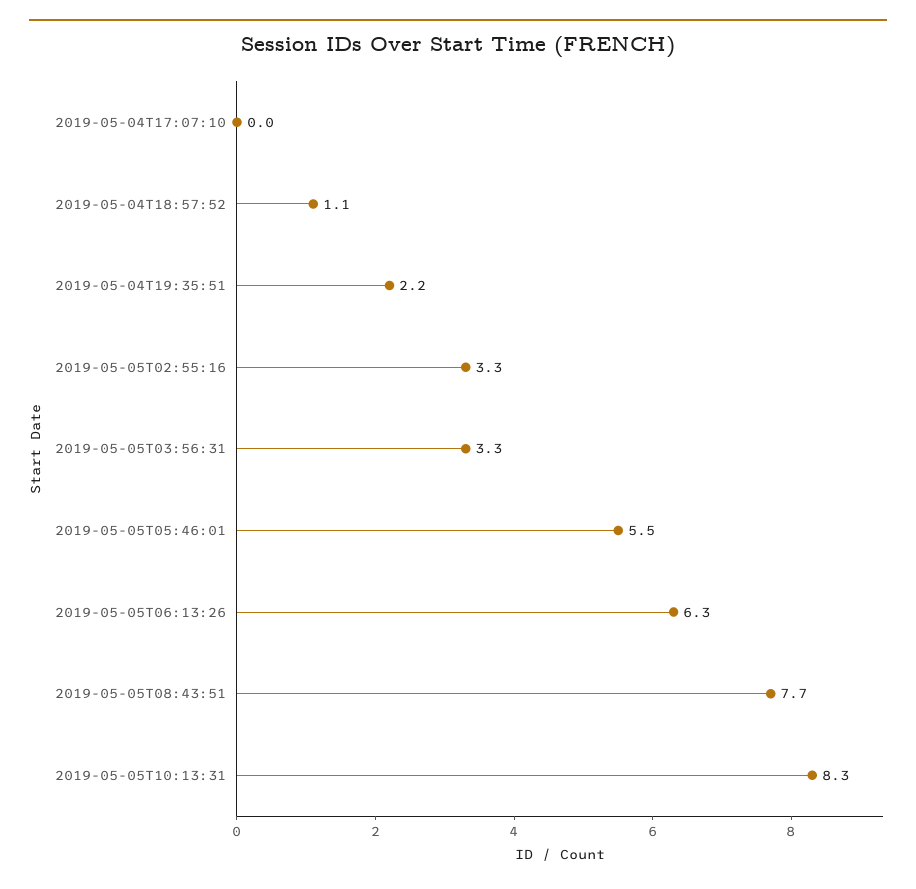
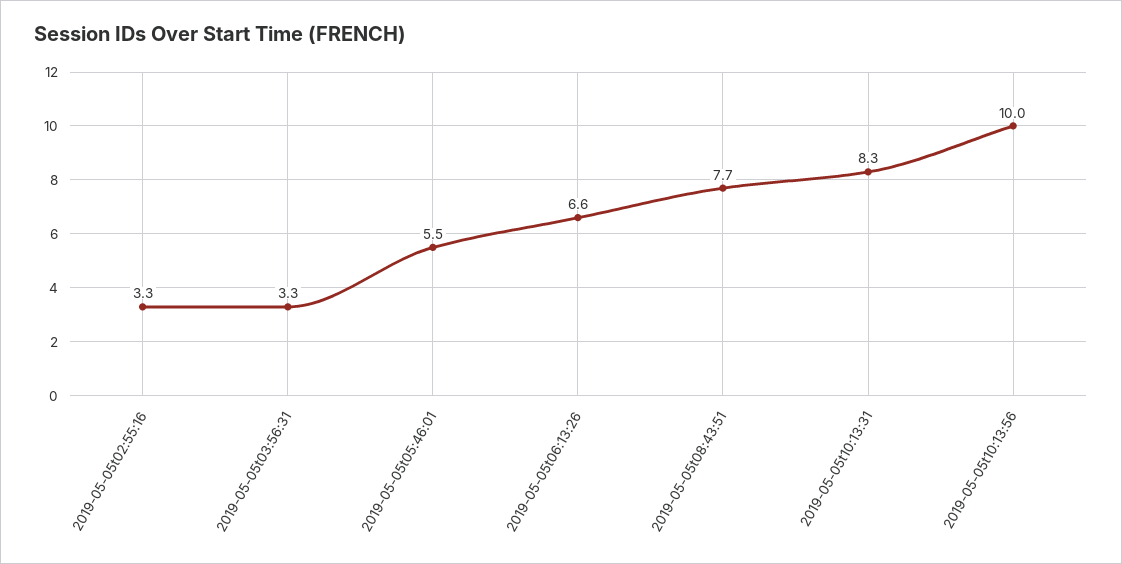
2019-05-04T17:07:10: 0 -> none
2019-05-04T18:57:52: 1.1 -> none
2019-05-04T19:35:51: 2.2 -> none
2019-05-05T06:13:26: 6.3 -> 6.6
2019-05-05t10:13:56: none -> 10

